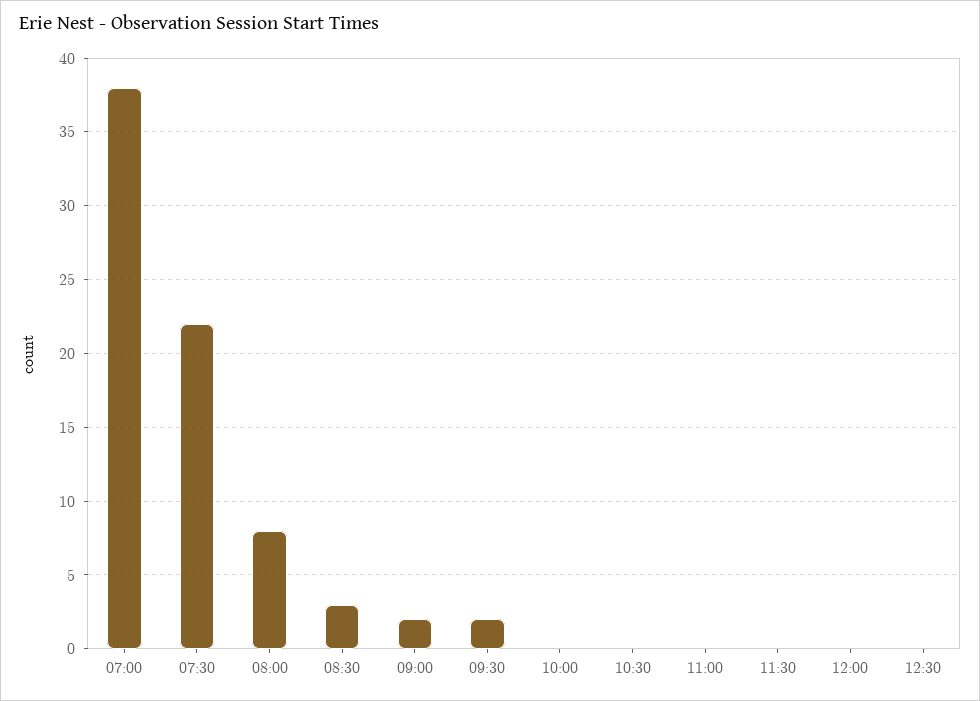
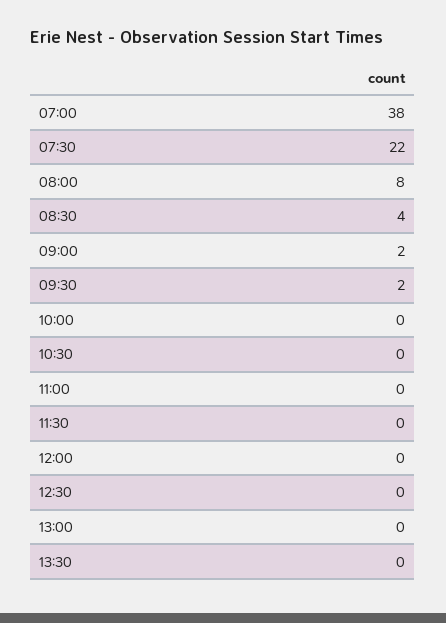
08:30: 3 -> 4
13:00: none -> 0
13:30: none -> 0

